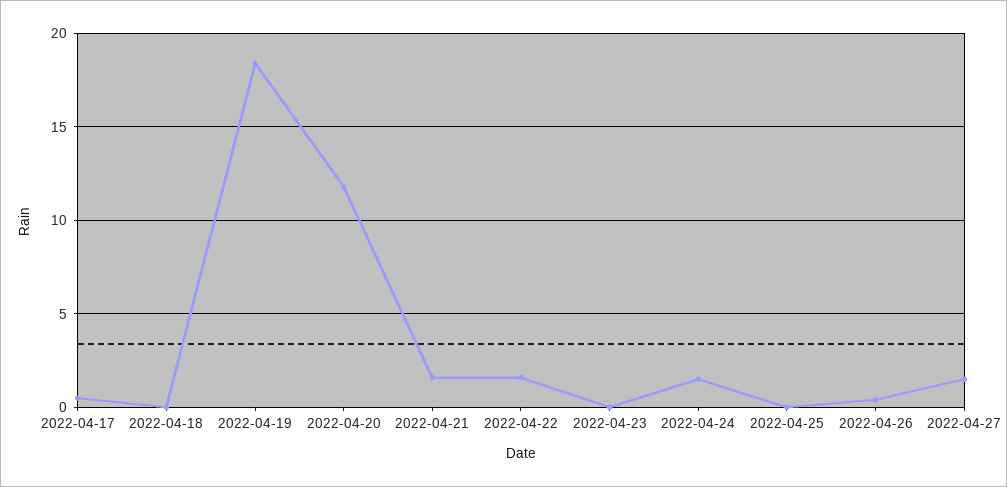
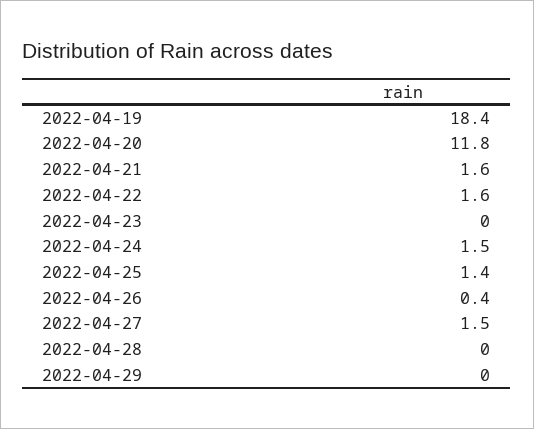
2022-04-17: 0.5 -> none
2022-04-18: 0 -> none
2022-04-25: 0 -> 1.4
2022-04-28: none -> 0
2022-04-29: none -> 0

